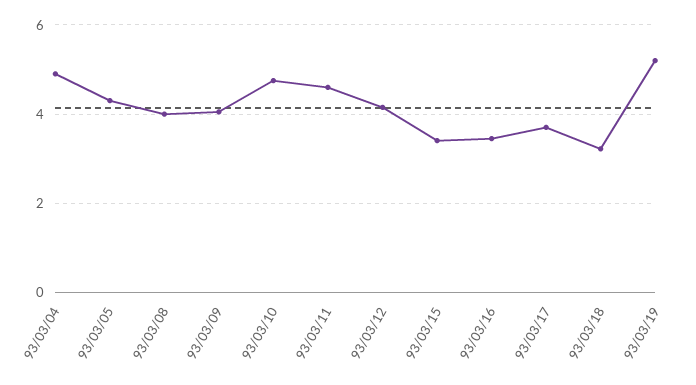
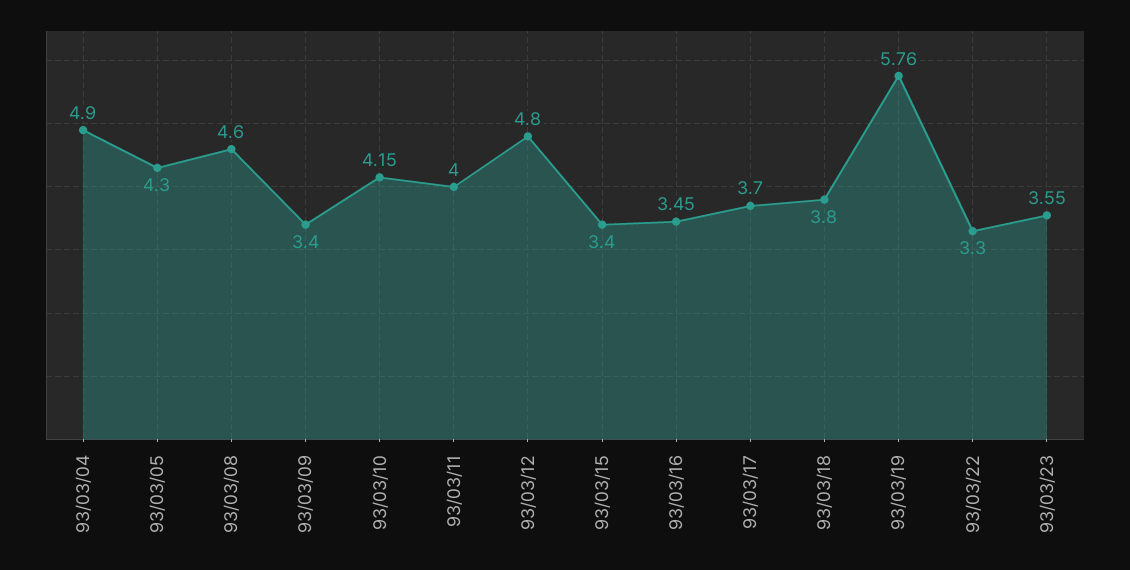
93/03/08: 4 -> 4.6
93/03/09: 4 -> 3.4
93/03/10: 4.8 -> 4.15
93/03/11: 4.6 -> 4
93/03/12: 4.2 -> 4.8
93/03/18: 3.2 -> 3.8
93/03/19: 5.2 -> 5.76
93/03/22: none -> 3.3
93/03/23: none -> 3.55

